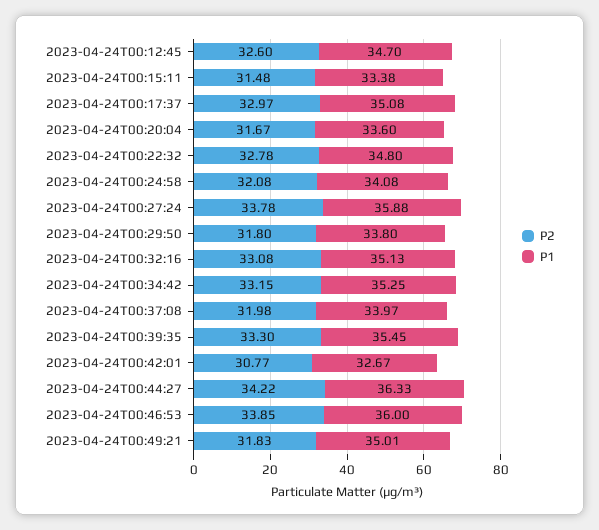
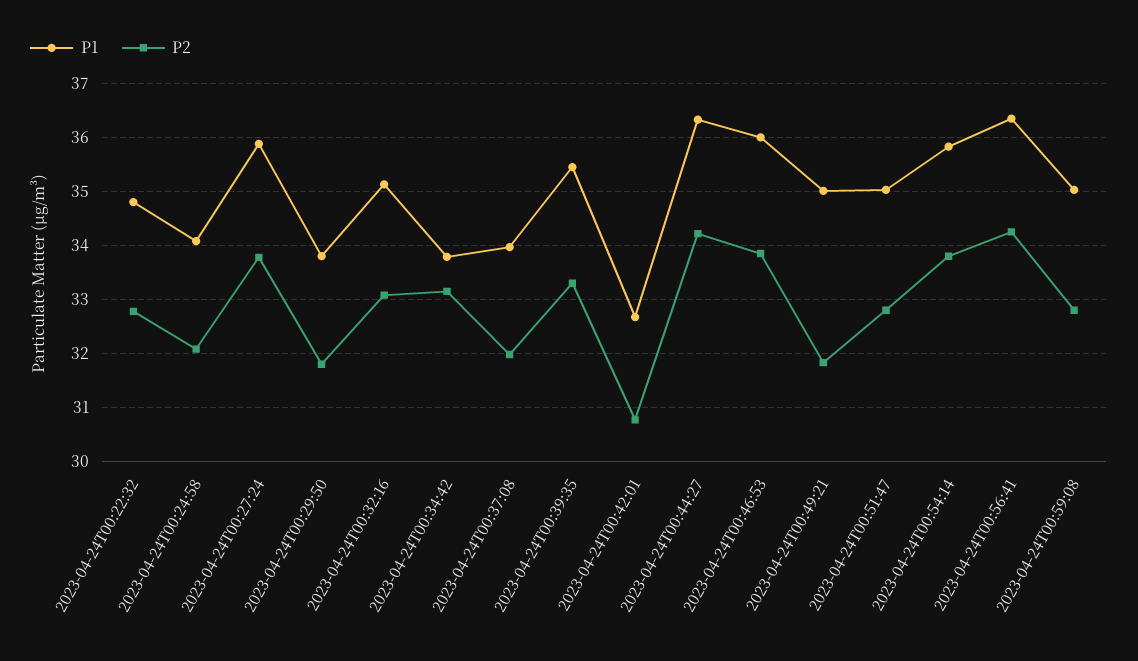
P2, 2023-04-24T00:12:45: 32.6 -> none
P1, 2023-04-24T00:12:45: 34.7 -> none
P2, 2023-04-24T00:15:11: 31.48 -> none
P1, 2023-04-24T00:15:11: 33.38 -> none
P2, 2023-04-24T00:17:37: 32.97 -> none
P1, 2023-04-24T00:17:37: 35.08 -> none
P2, 2023-04-24T00:20:04: 31.67 -> none
P1, 2023-04-24T00:20:04: 33.6 -> none
P1, 2023-04-24T00:34:42: 35.25 -> 33.8
P1, 2023-04-24T00:51:47: none -> 35
P2, 2023-04-24T00:51:47: none -> 32.8
P1, 2023-04-24T00:54:14: none -> 35.8
P2, 2023-04-24T00:54:14: none -> 33.8
P1, 2023-04-24T00:56:41: none -> 36.4
P2, 2023-04-24T00:56:41: none -> 34.2
P1, 2023-04-24T00:59:08: none -> 35
P2, 2023-04-24T00:59:08: none -> 32.8

